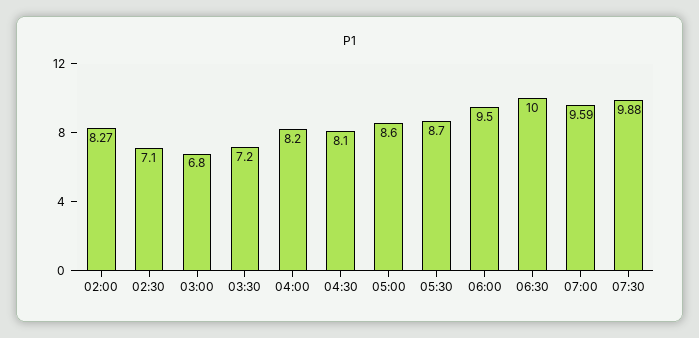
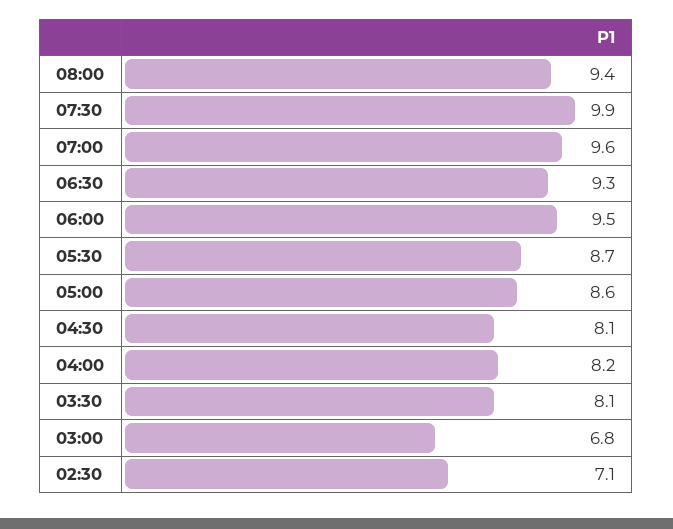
02:00: 8.27 -> none
03:30: 7.2 -> 8.1
06:30: 10 -> 9.3
08:00: none -> 9.4

